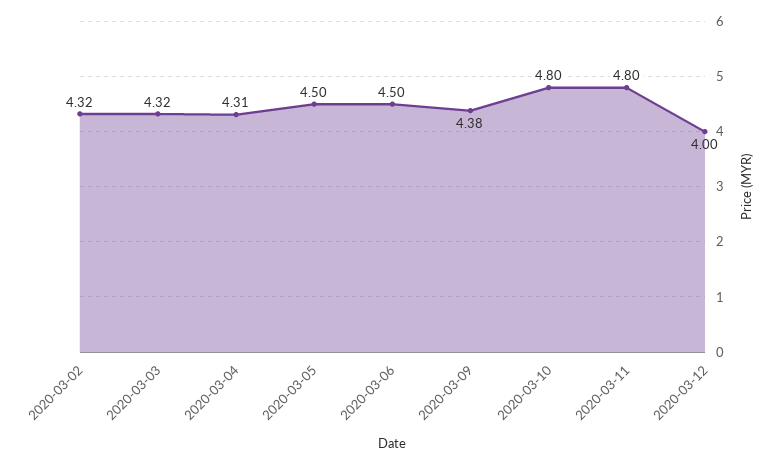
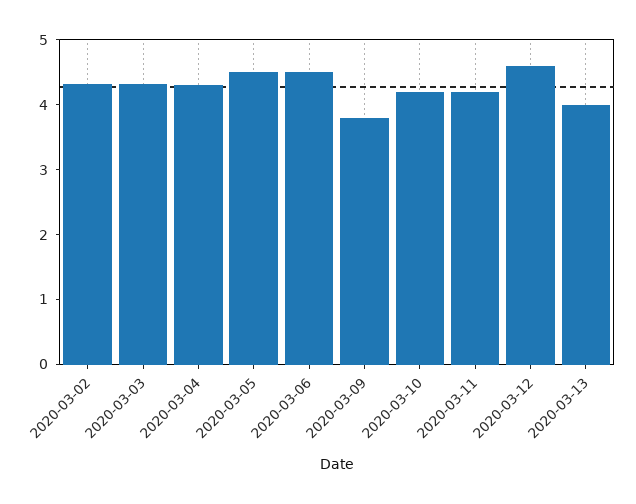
2020-03-09: 4.38 -> 3.8
2020-03-10: 4.8 -> 4.2
2020-03-11: 4.8 -> 4.2
2020-03-12: 4 -> 4.6
2020-03-13: none -> 4

